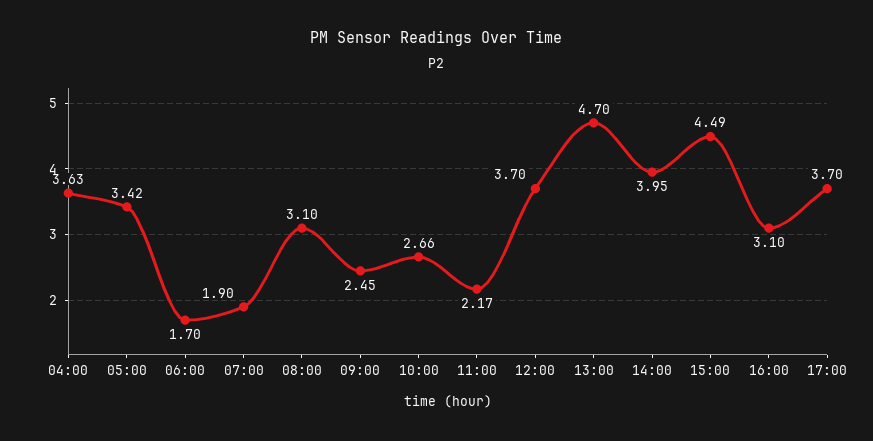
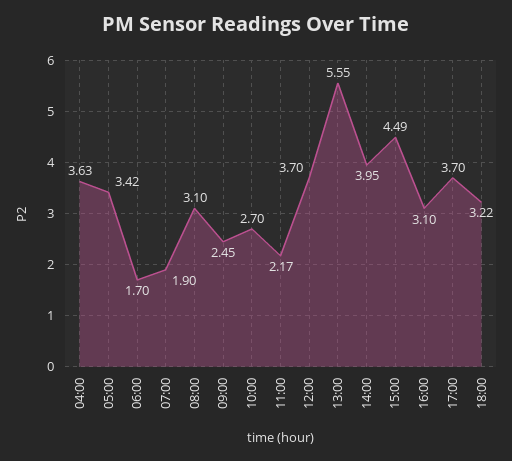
10:00: 2.66 -> 2.7
13:00: 4.7 -> 5.55
18:00: none -> 3.22

